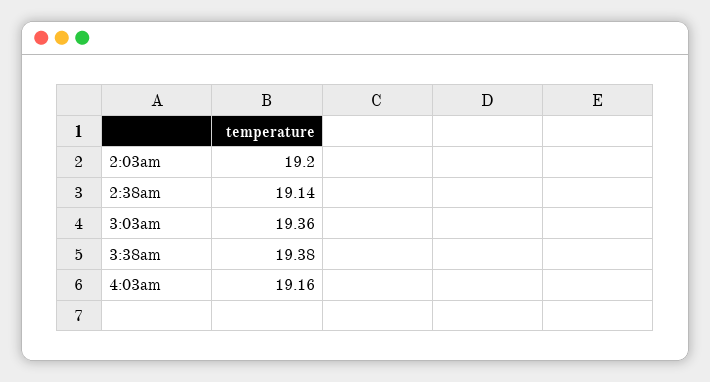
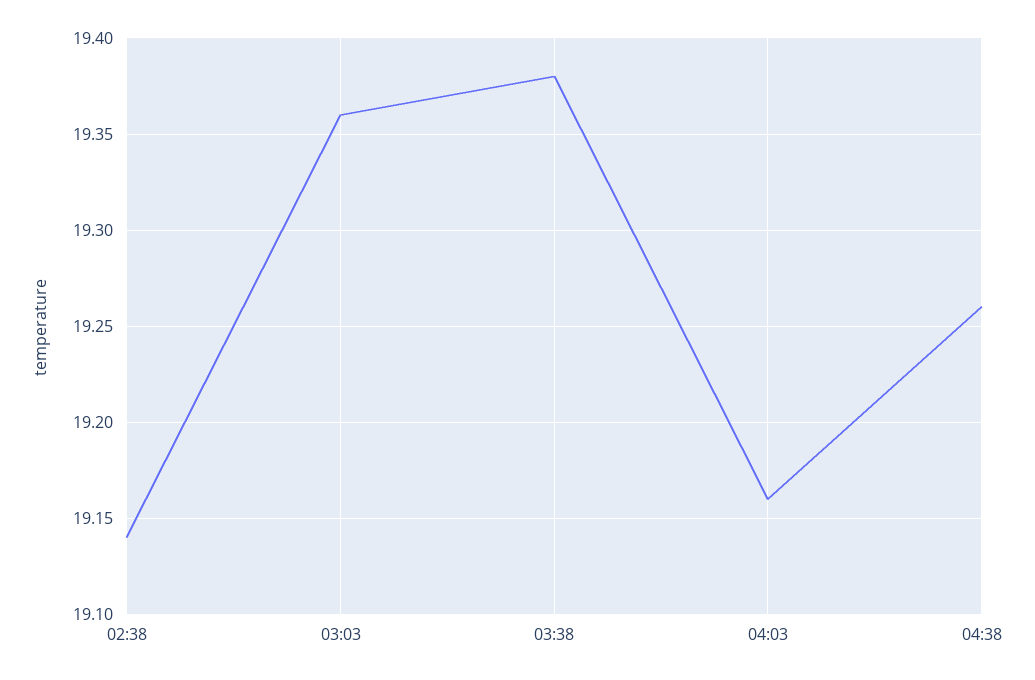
2:03am: 19.2 -> none
04:38: none -> 19.26

